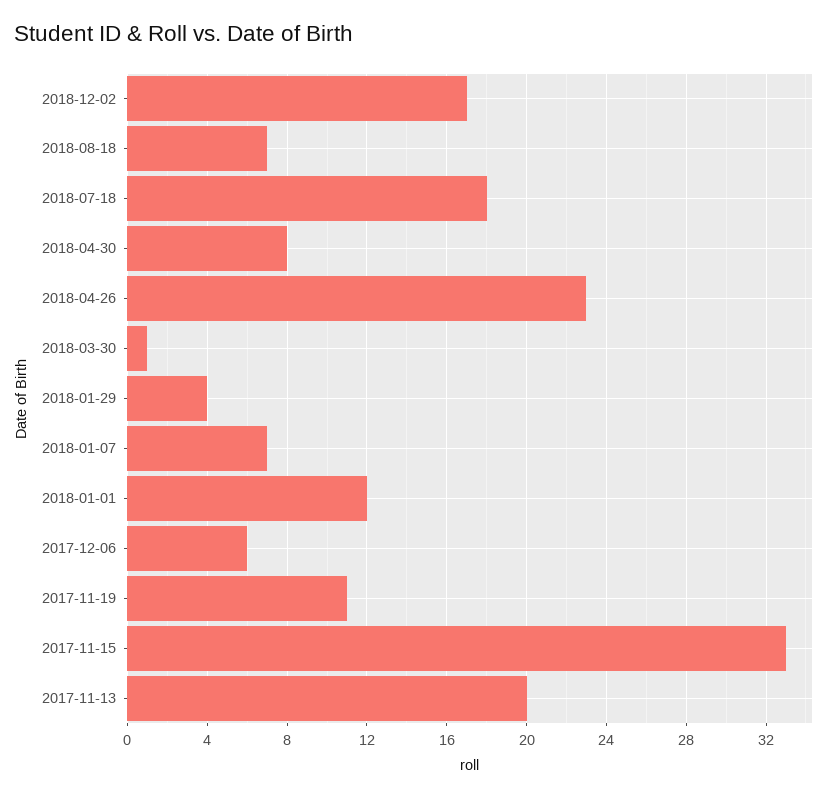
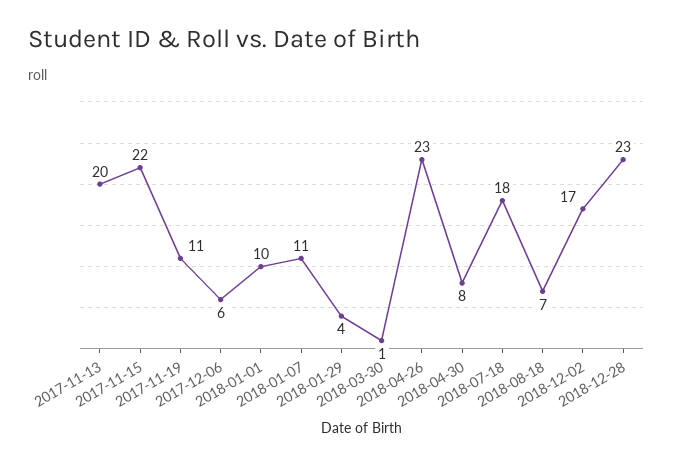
2018-01-07: 7 -> 11
2018-01-01: 12 -> 10
2017-11-15: 33 -> 22
2018-12-28: none -> 23

